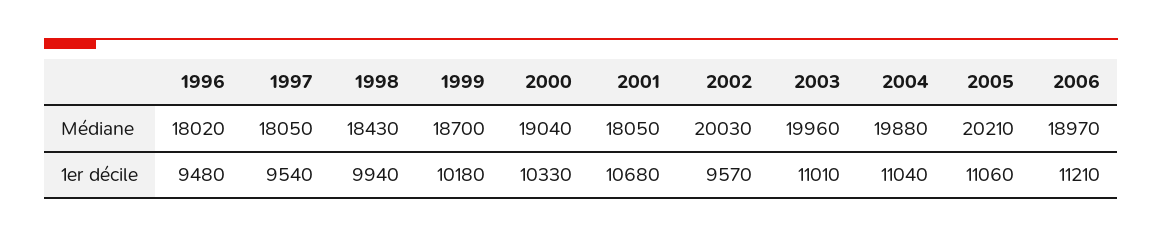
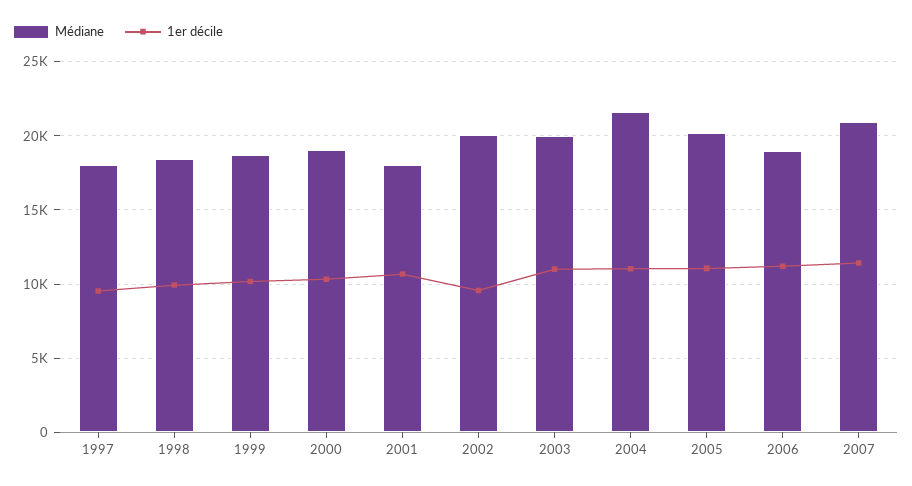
Médiane, 1996: 18020 -> none
Médiane, 2004: 19880 -> 21500
1er décile, 1996: 9480 -> none
Médiane, 2007: none -> 21000
1er décile, 2007: none -> 11500

